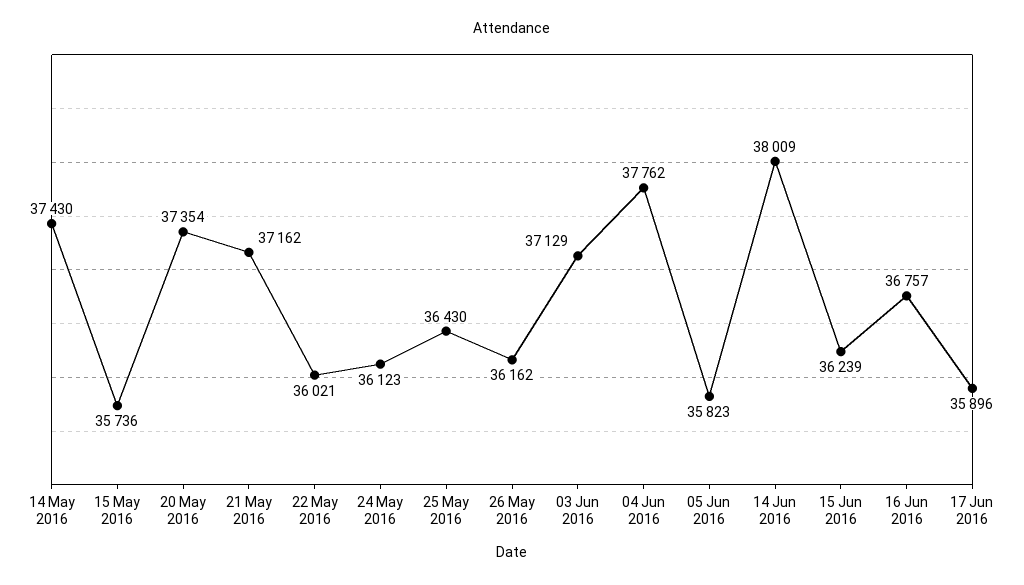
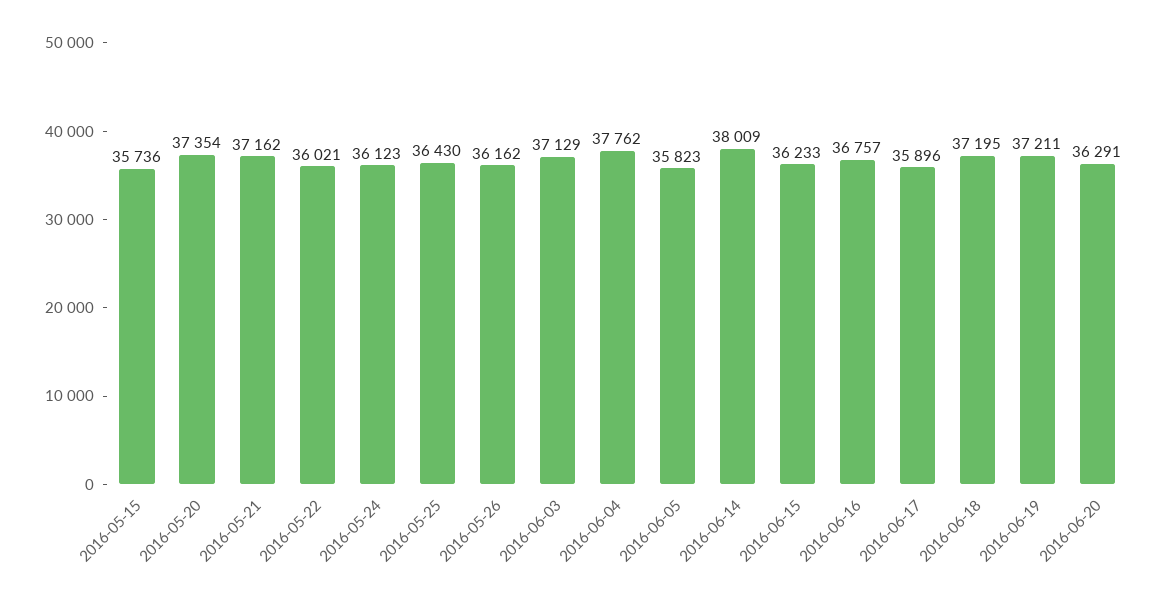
14 May 2016: 37430 -> none
15 Jun 2016: 36239 -> 36233
2016-06-18: none -> 37195
2016-06-19: none -> 37211
2016-06-20: none -> 36291

